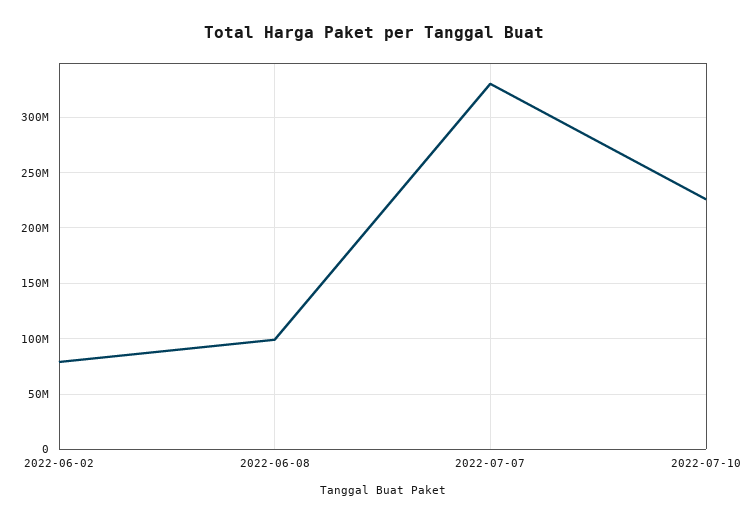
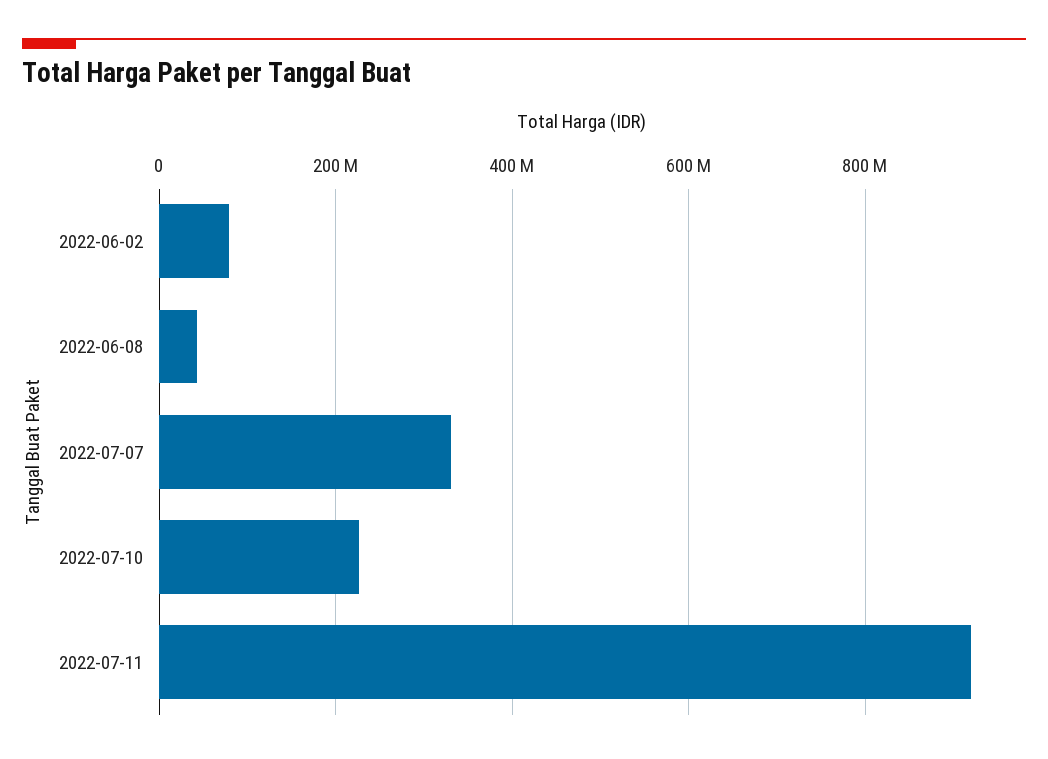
2022-06-08: 100000000 -> 40000000
2022-07-11: none -> 920000000

